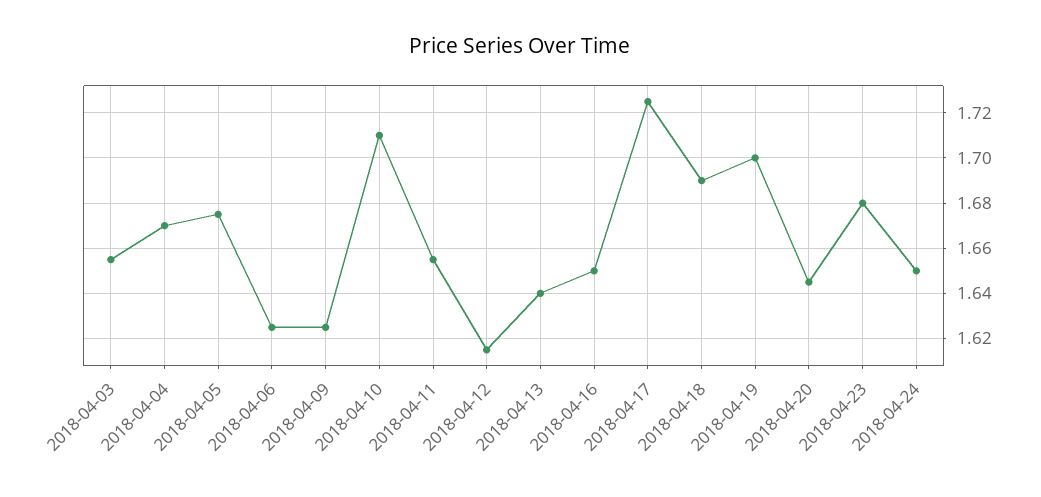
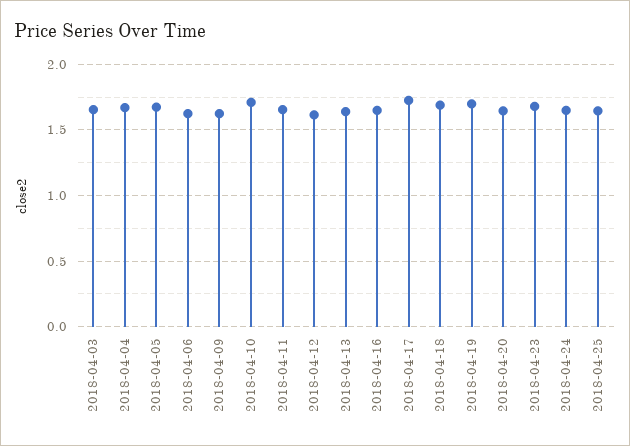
2018-04-25: none -> 1.65

